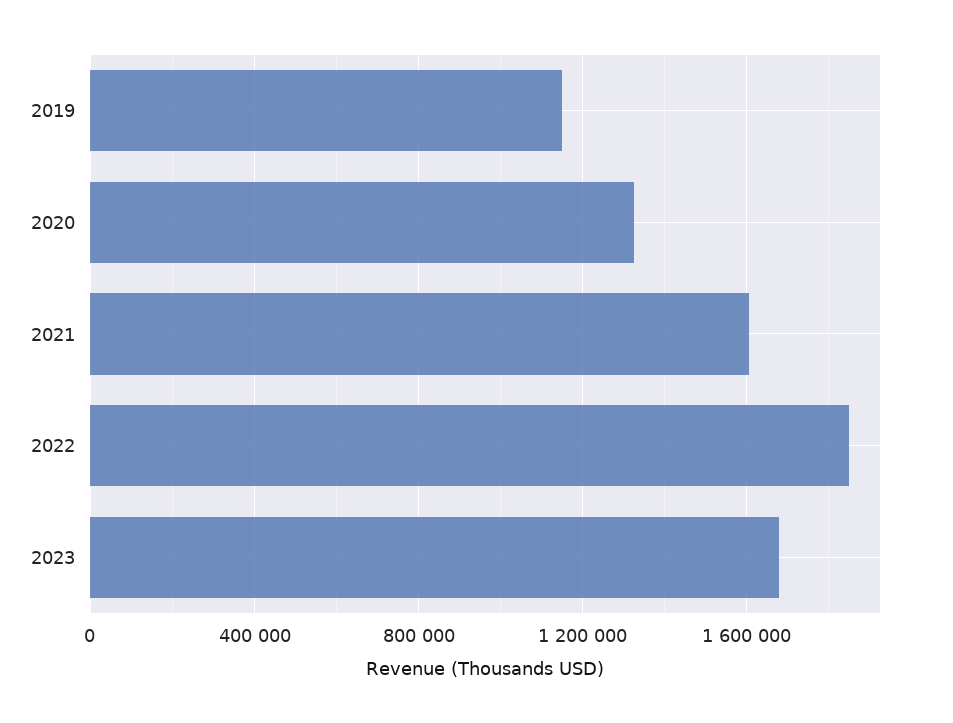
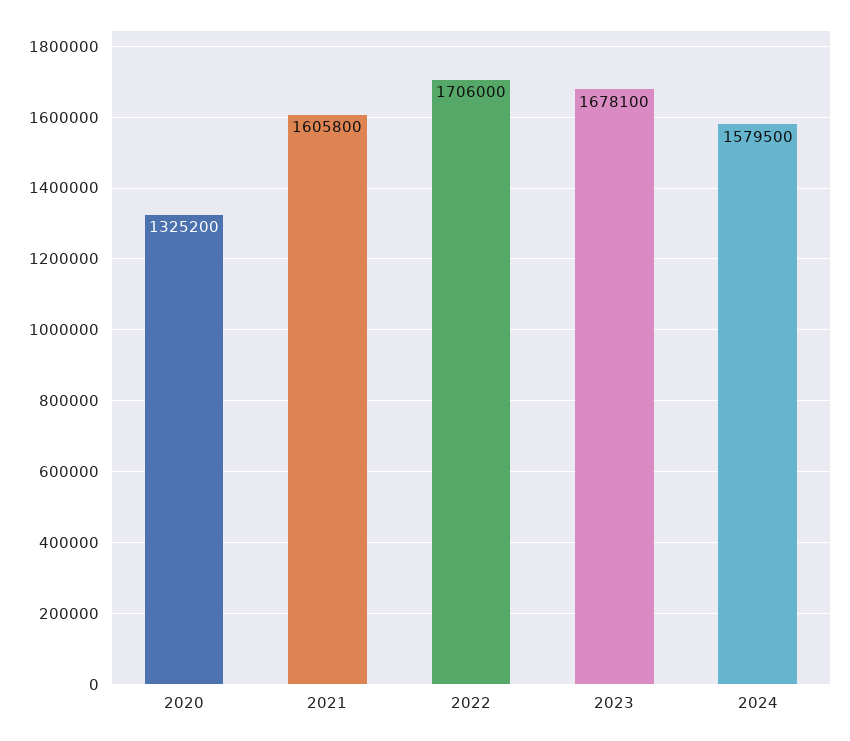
2019: 1150000 -> none
2022: 1850000 -> 1706000
2024: none -> 1579500

